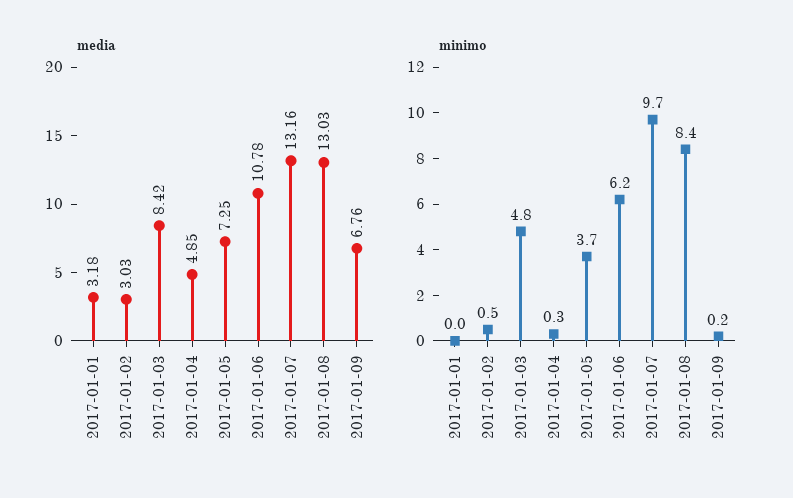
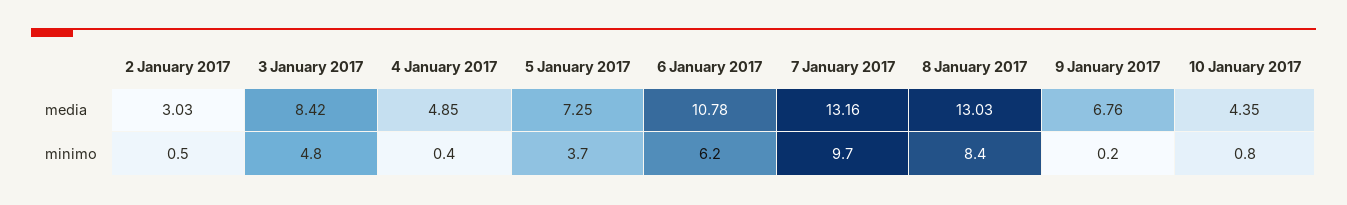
media, 2017-01-01: 3.18 -> none
minimo, 2017-01-01: 0 -> none
minimo, 2017-01-04: 0.3 -> 0.4
media, 10 January 2017: none -> 4.35
minimo, 10 January 2017: none -> 0.8

